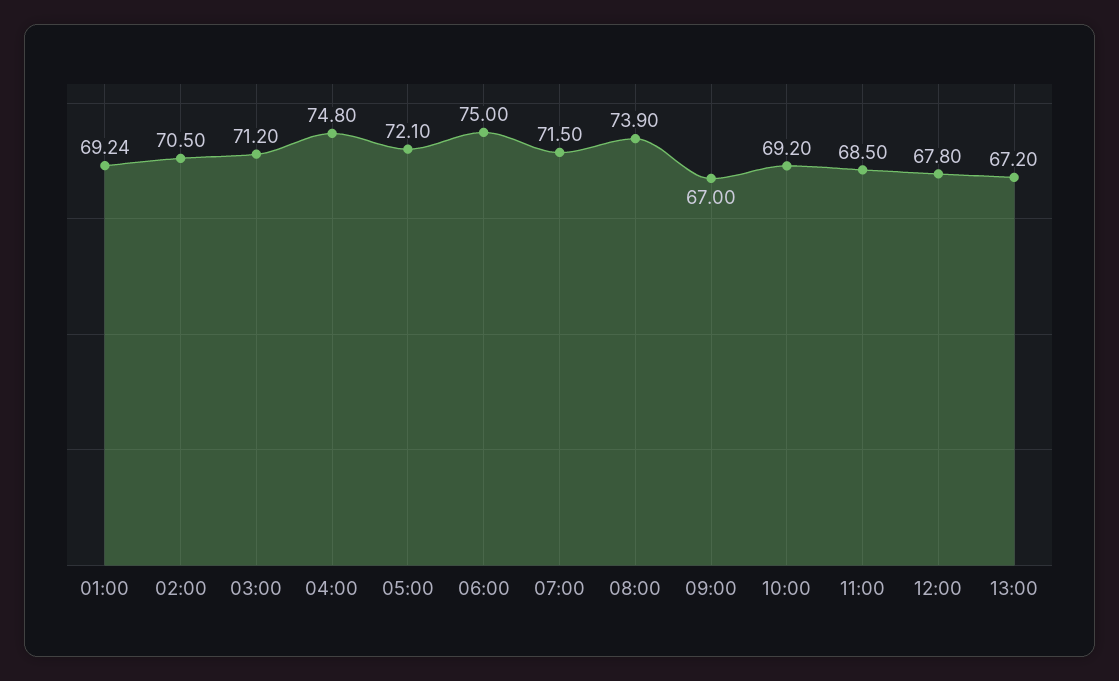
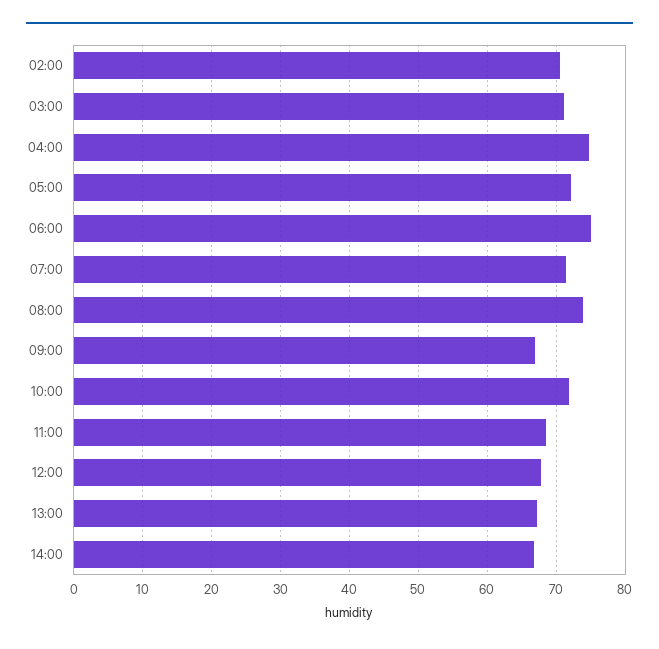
01:00: 69.24 -> none
10:00: 69.2 -> 72
14:00: none -> 67

